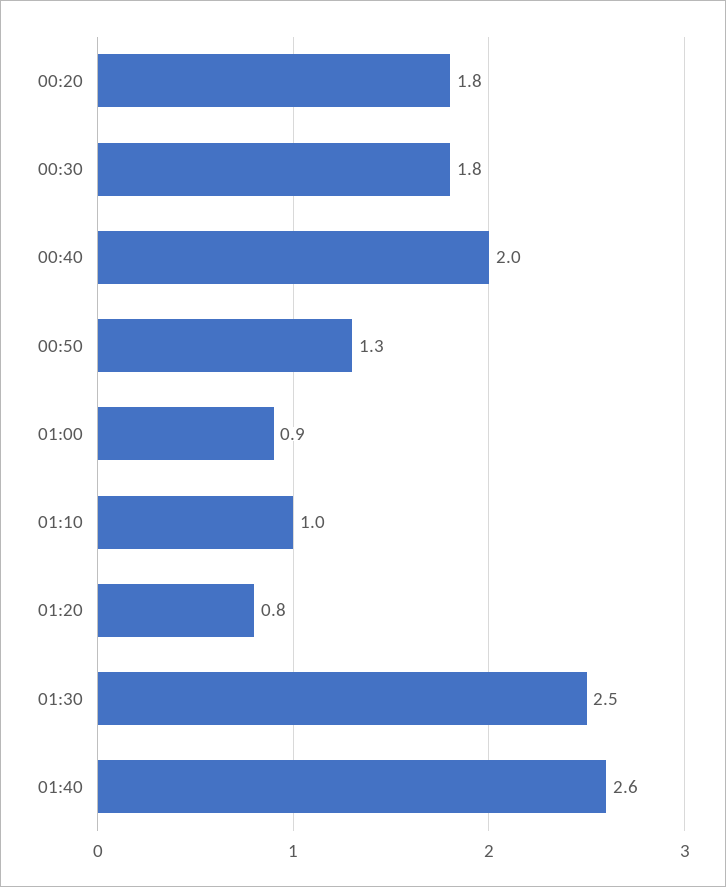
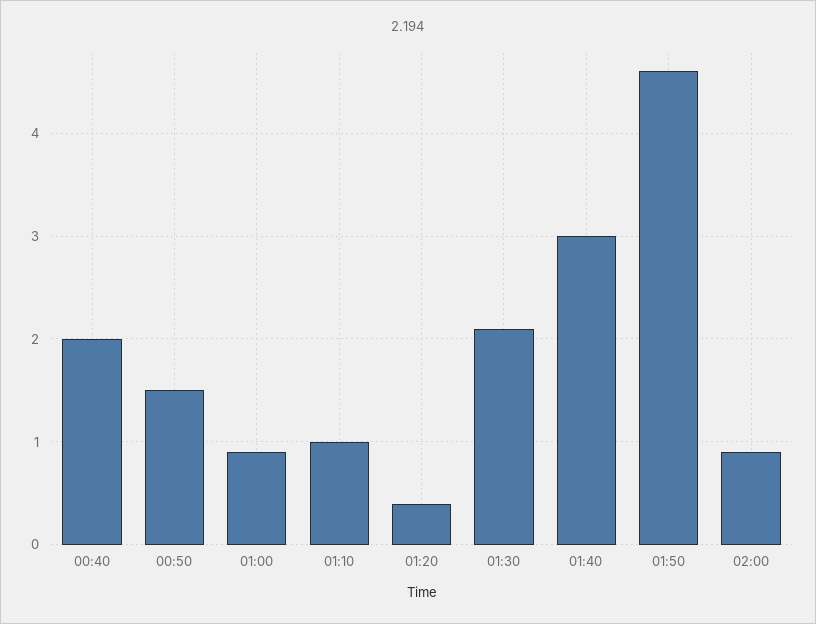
00:20: 1.8 -> none
00:30: 1.8 -> none
00:50: 1.3 -> 1.5
01:20: 0.8 -> 0.4
01:30: 2.5 -> 2.1
01:40: 2.6 -> 3
01:50: none -> 4.6
02:00: none -> 0.9

